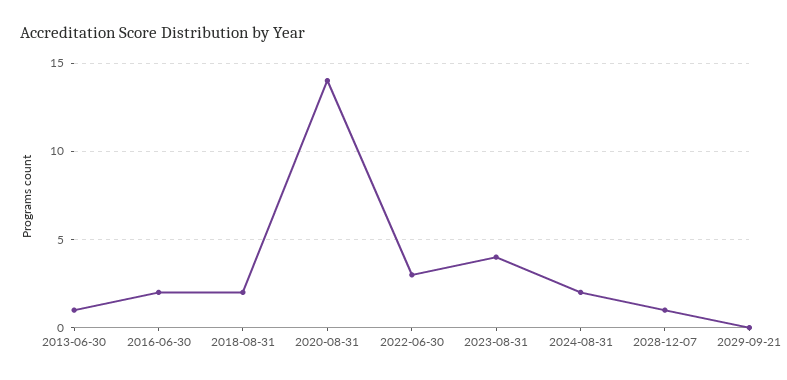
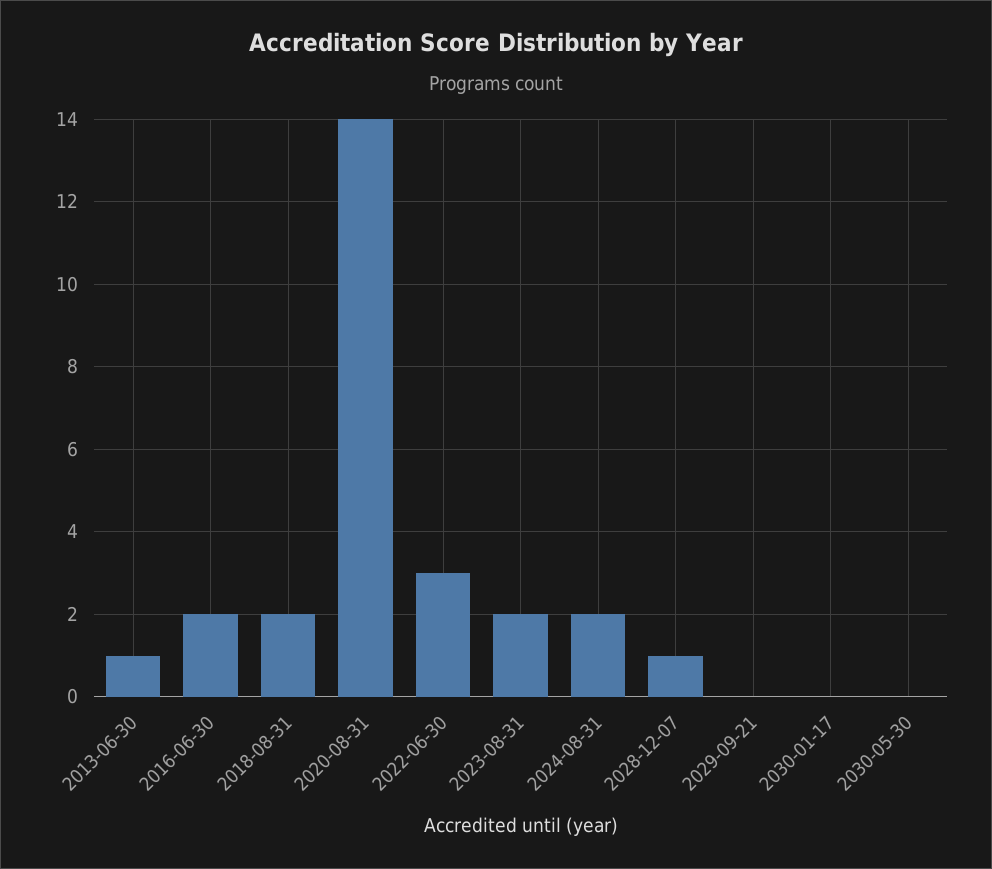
2023-08-31: 4 -> 2
2030-01-17: none -> 0
2030-05-30: none -> 0

